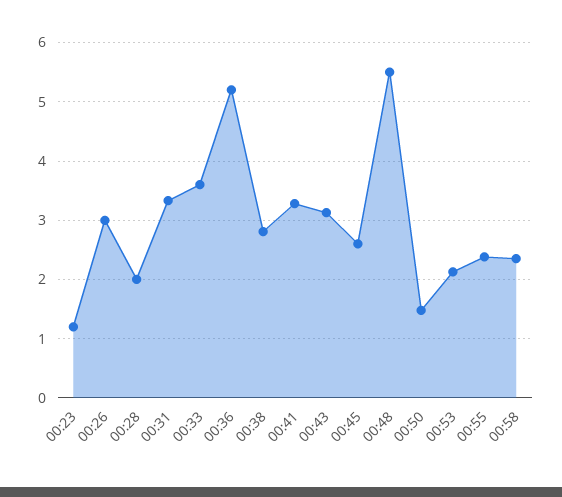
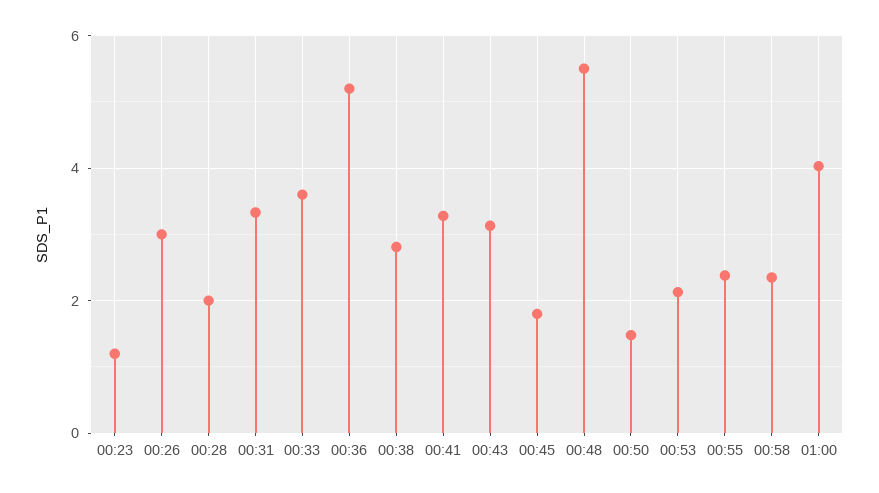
00:45: 2.6 -> 1.8
01:00: none -> 4

